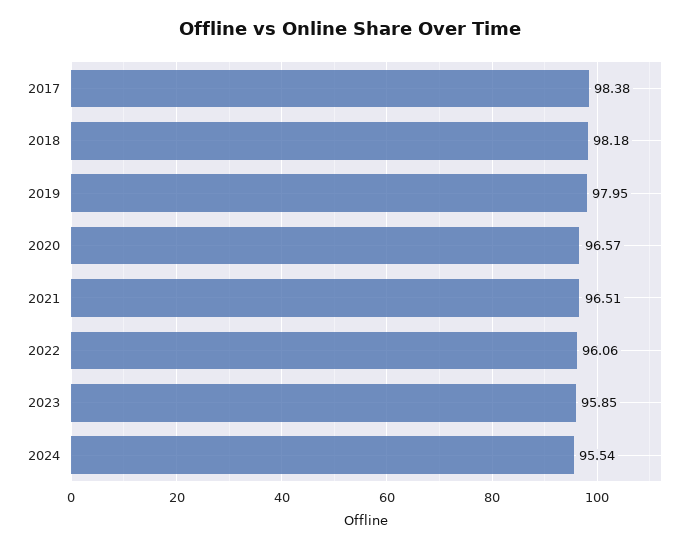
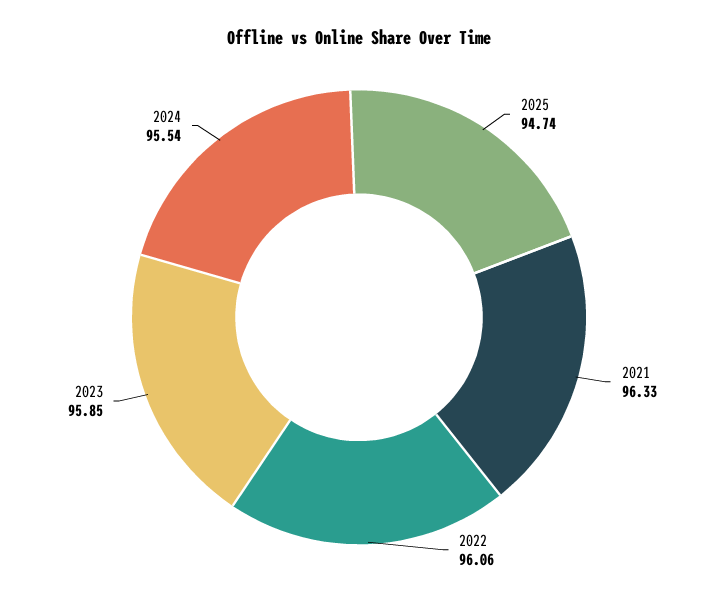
2017: 98.38 -> none
2018: 98.18 -> none
2019: 97.95 -> none
2020: 96.57 -> none
2021: 96.51 -> 96.33
2025: none -> 94.74

